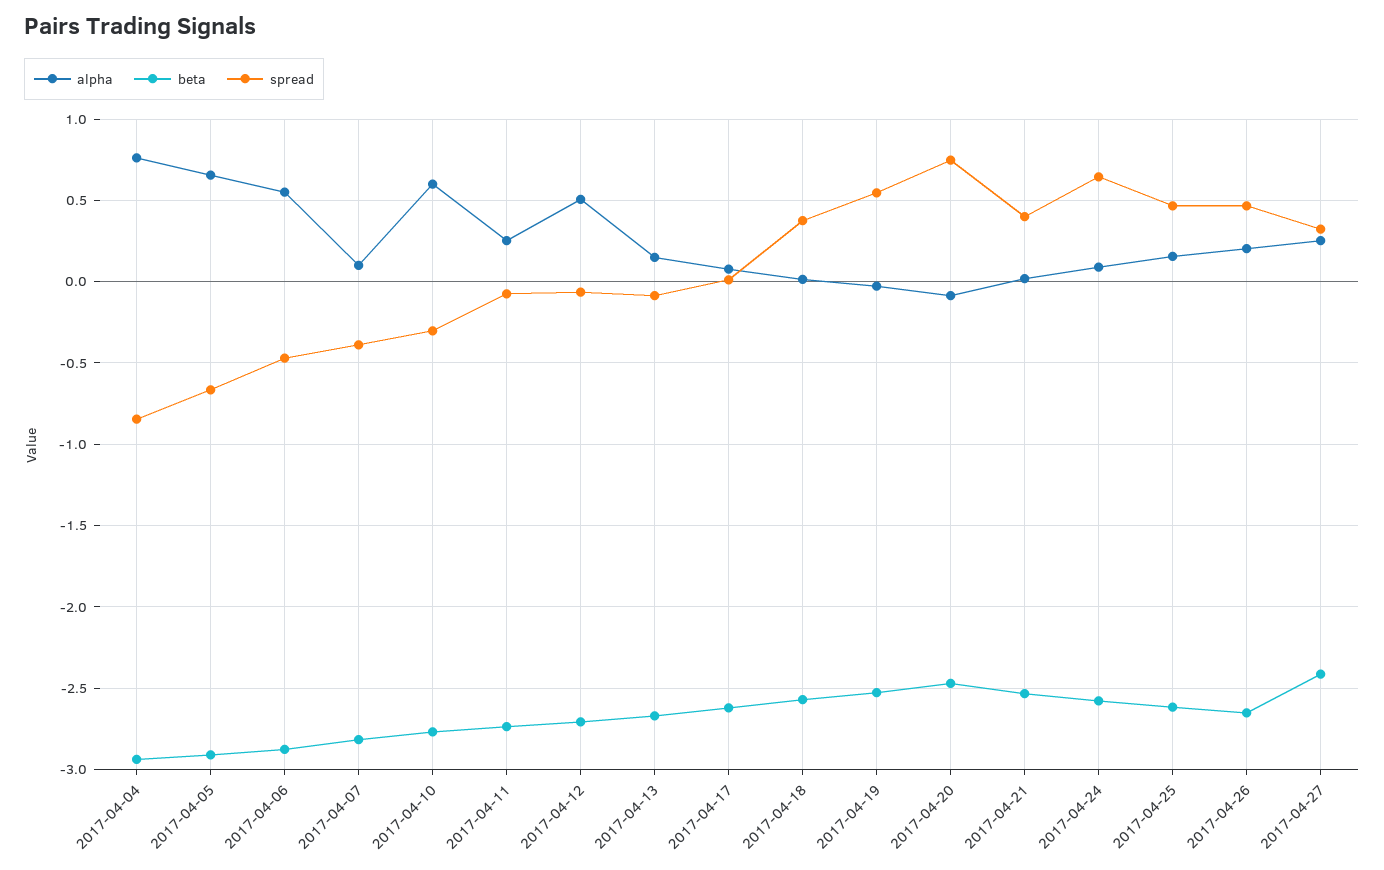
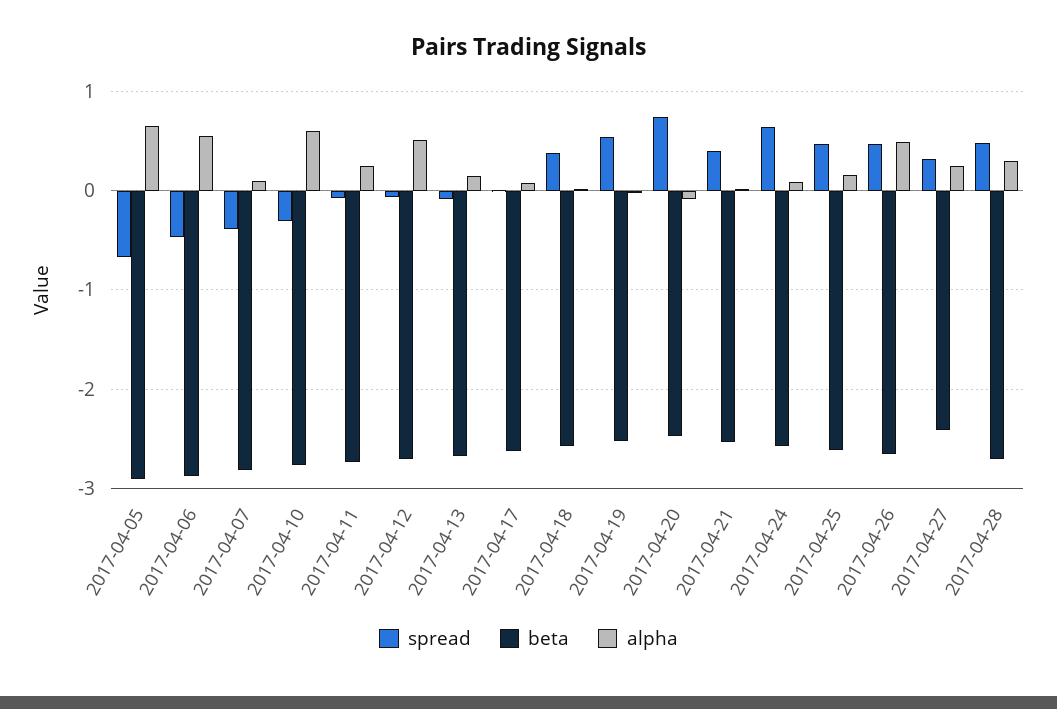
alpha, 2017-04-04: 0.75 -> none
beta, 2017-04-04: -2.95 -> none
spread, 2017-04-04: -0.85 -> none
alpha, 2017-04-26: 0.2 -> 0.5
spread, 2017-04-28: none -> 0.5
beta, 2017-04-28: none -> -2.7
alpha, 2017-04-28: none -> 0.3

